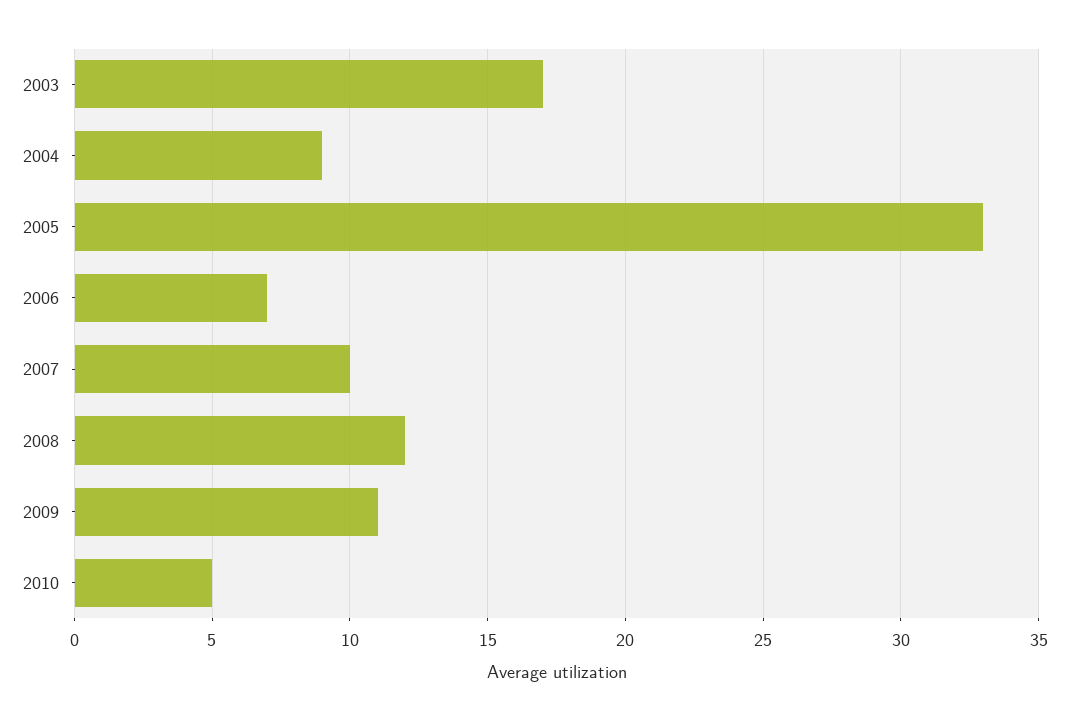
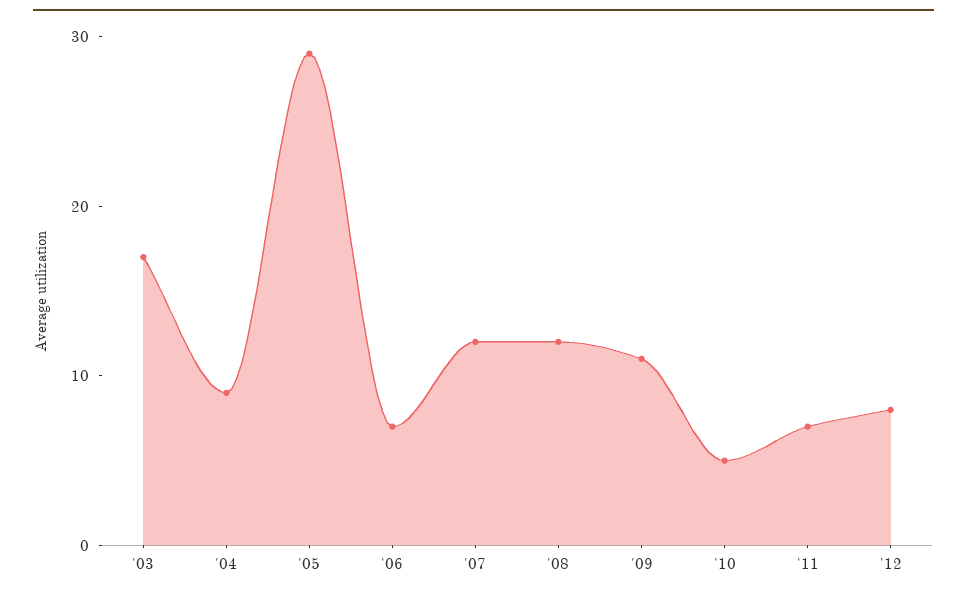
2005: 33 -> 29
2007: 10 -> 12
'11: none -> 7
'12: none -> 8

